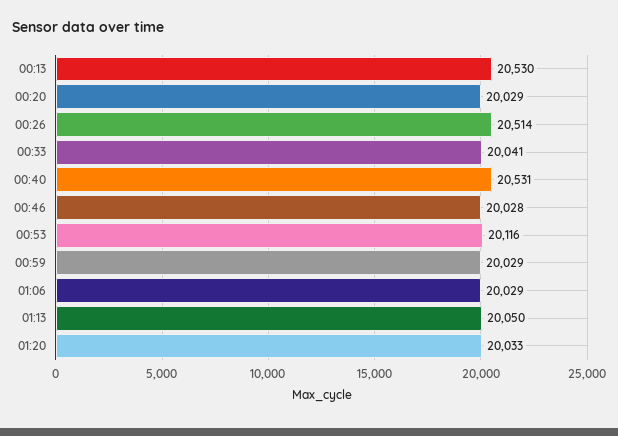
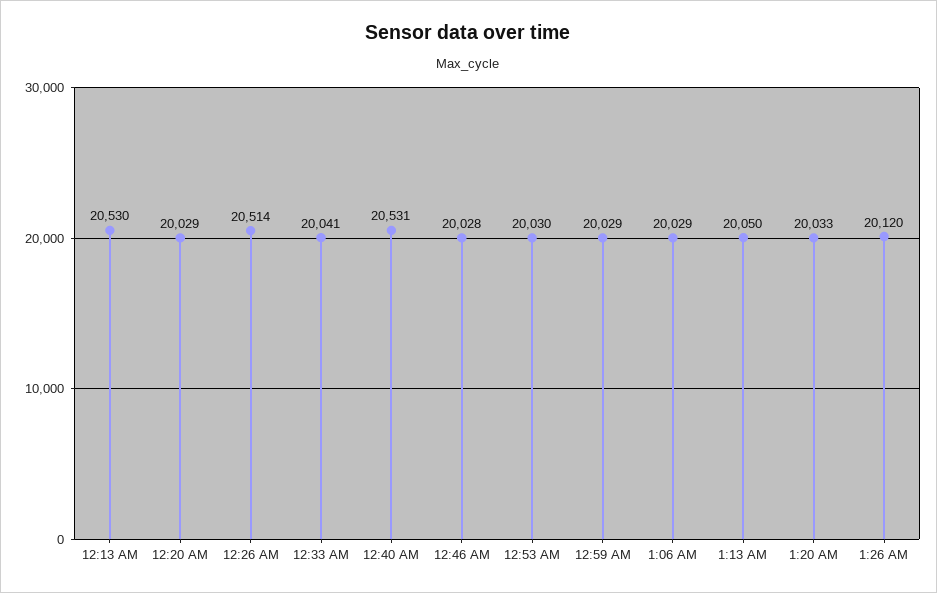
00:53: 20116 -> 20030
1:26 AM: none -> 20120

